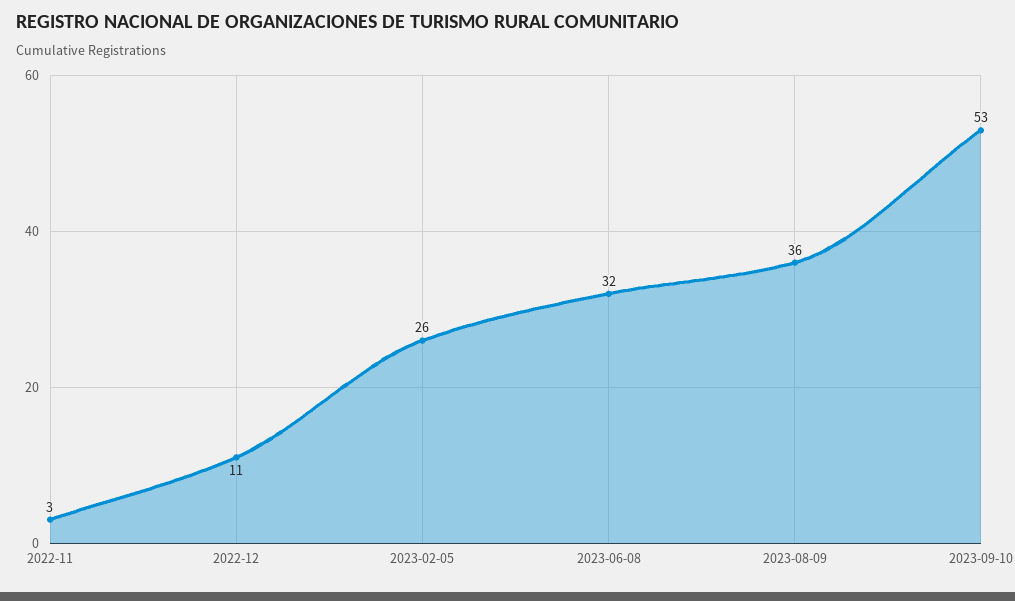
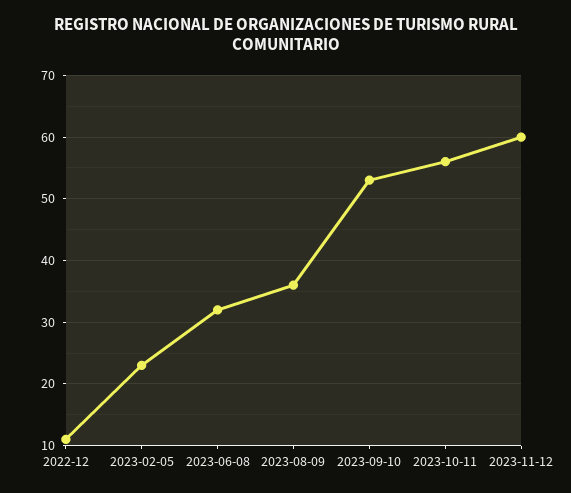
2022-11: 3 -> none
2023-02-05: 26 -> 23
2023-10-11: none -> 56
2023-11-12: none -> 60

